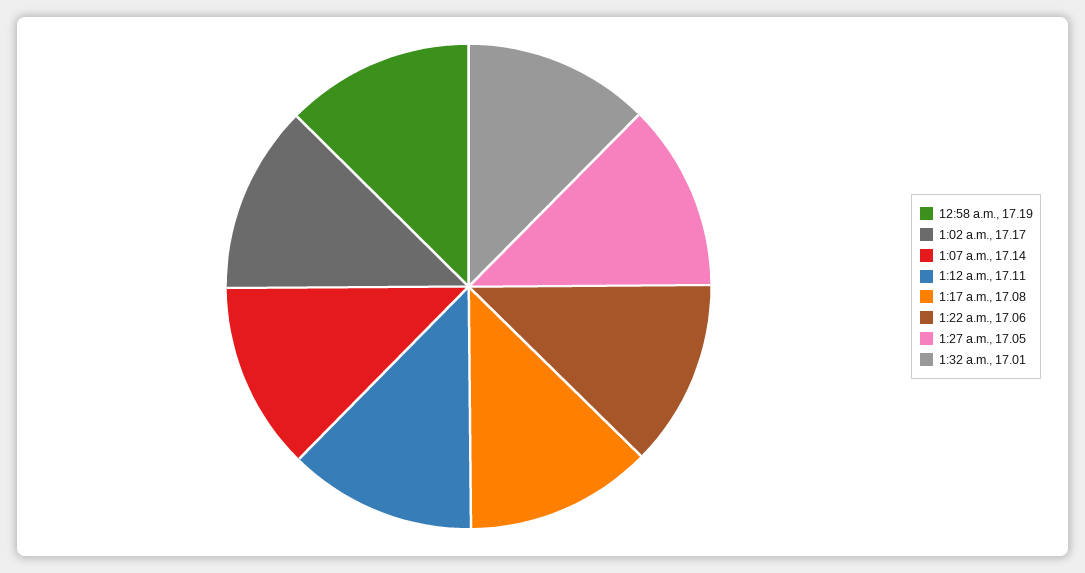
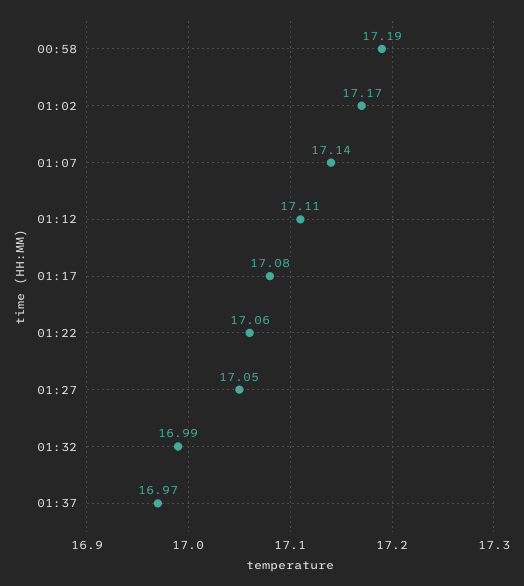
1:32 a.m.: 17.01 -> 16.99
01:37: none -> 16.97

